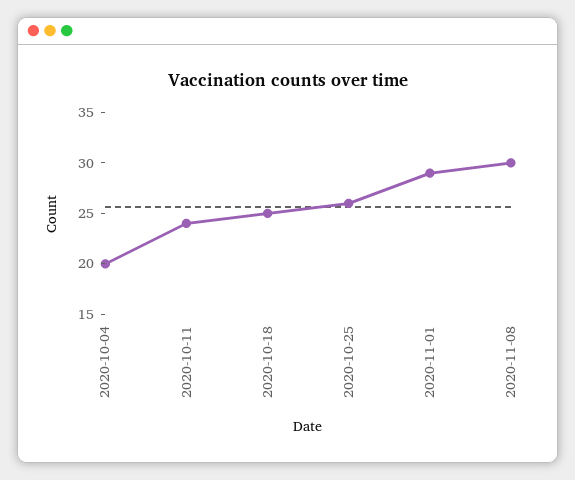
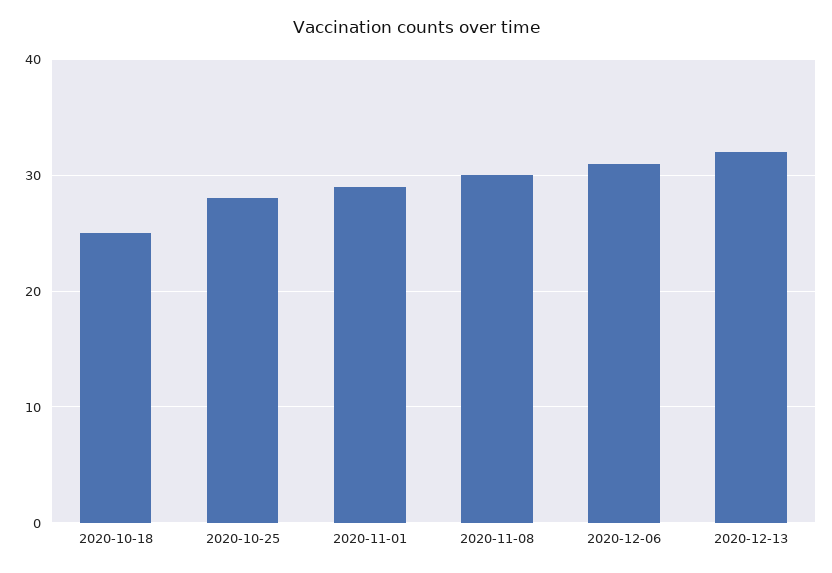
2020-10-04: 20 -> none
2020-10-11: 24 -> none
2020-10-25: 26 -> 28
2020-12-06: none -> 31
2020-12-13: none -> 32

